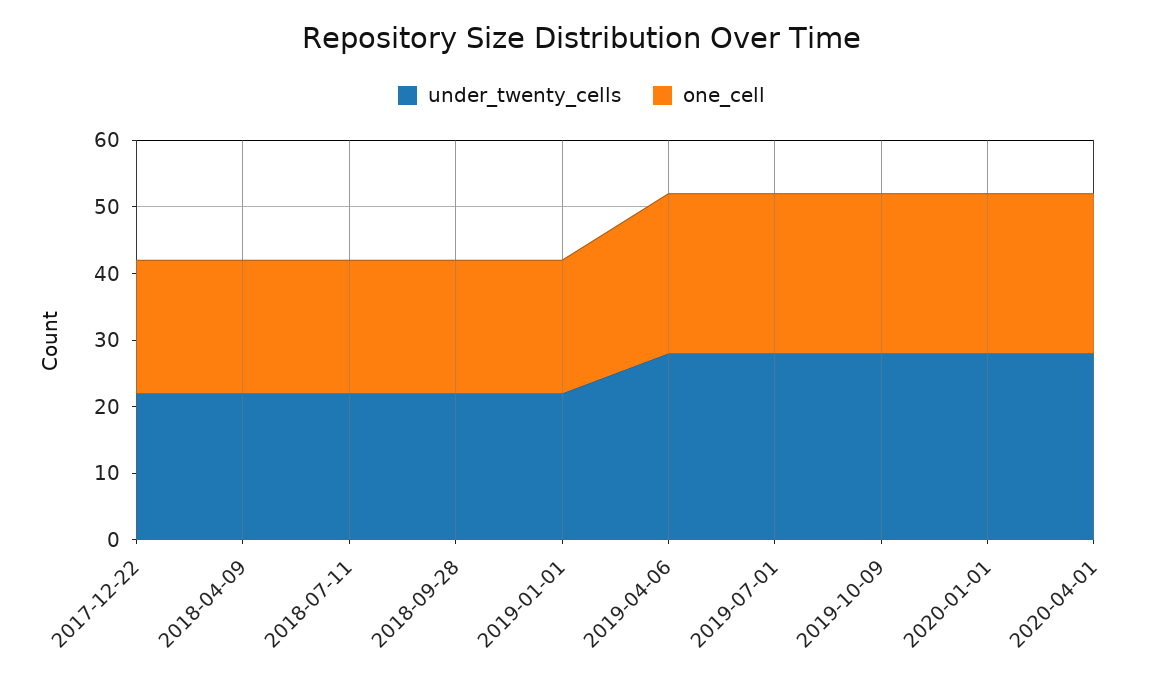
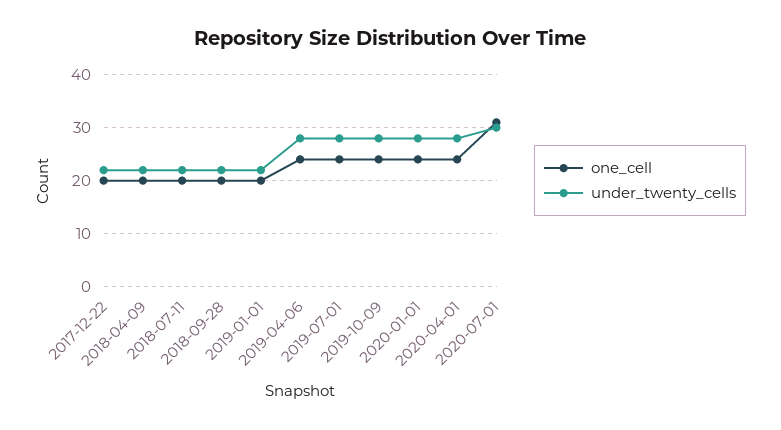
one_cell, 2020-07-01: none -> 30
under_twenty_cells, 2020-07-01: none -> 30

